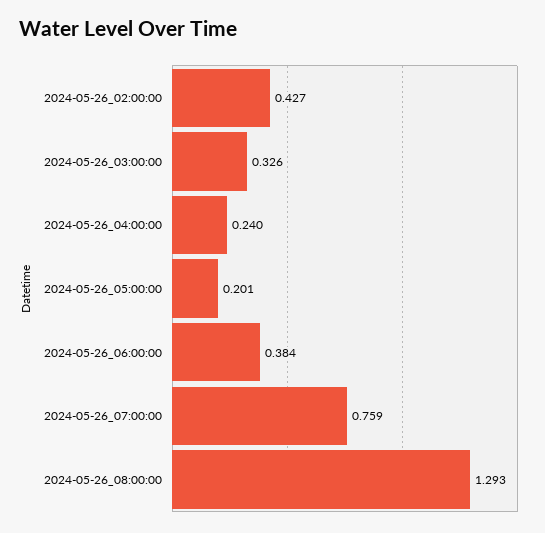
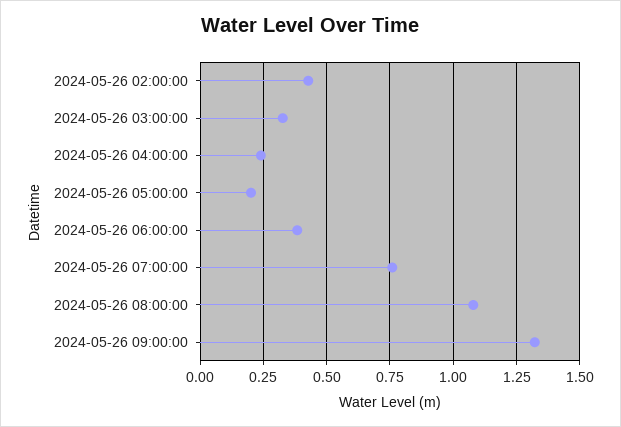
2024-05-26_08:00:00: 1.293 -> 1.075
2024-05-26 09:00:00: none -> 1.325

